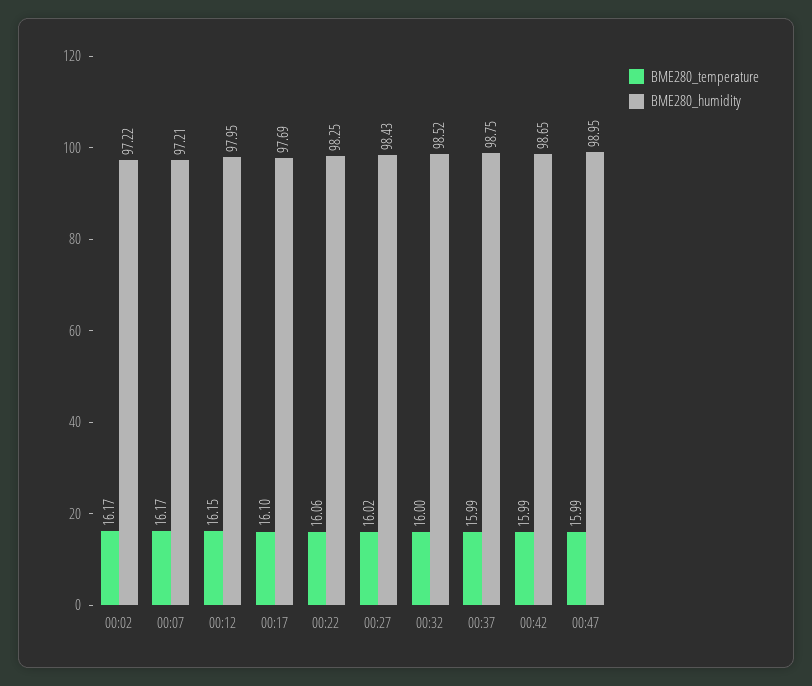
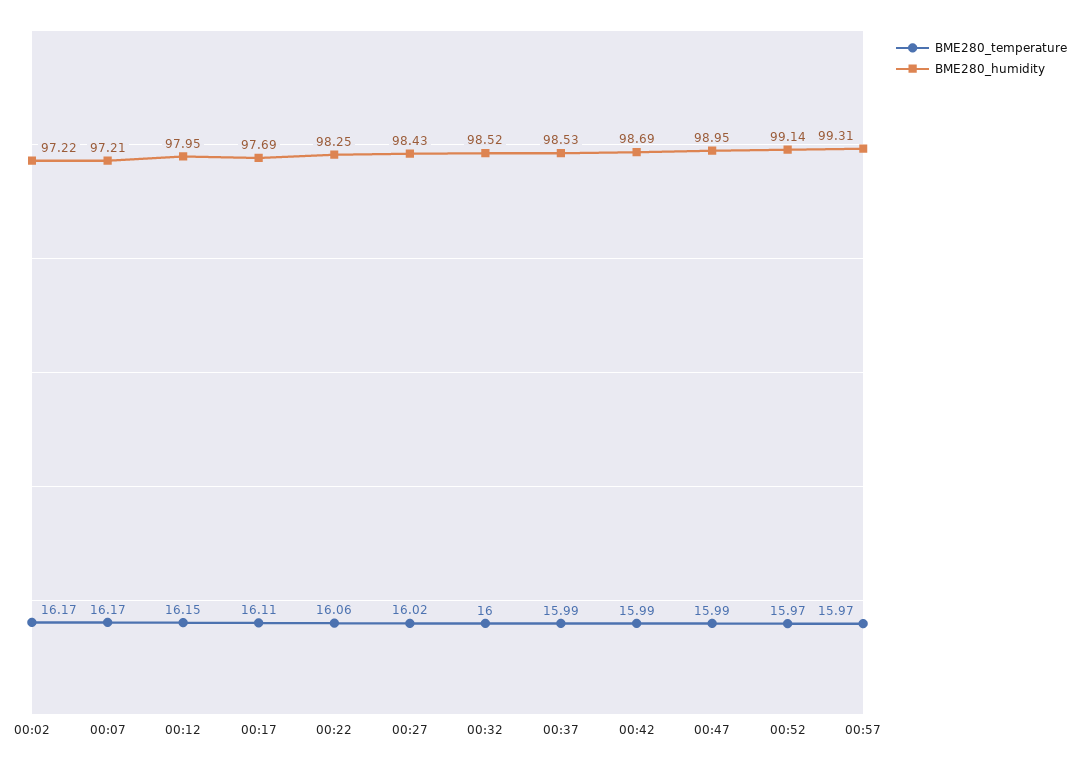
BME280_temperature, 00:17: 16.1 -> 16.11
BME280_humidity, 00:37: 98.75 -> 98.53
BME280_humidity, 00:42: 98.65 -> 98.69
BME280_temperature, 00:52: none -> 15.97
BME280_humidity, 00:52: none -> 99.14
BME280_temperature, 00:57: none -> 15.97
BME280_humidity, 00:57: none -> 99.31

